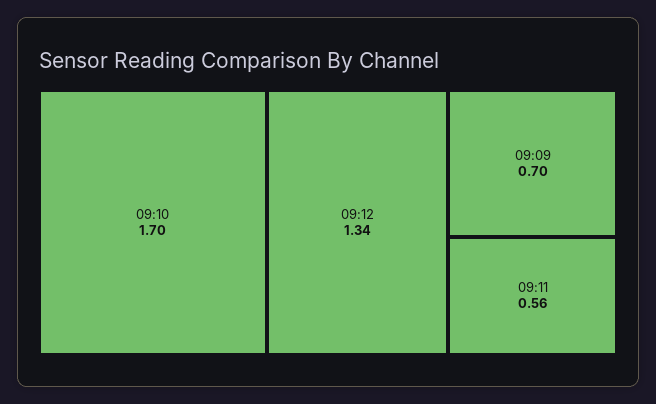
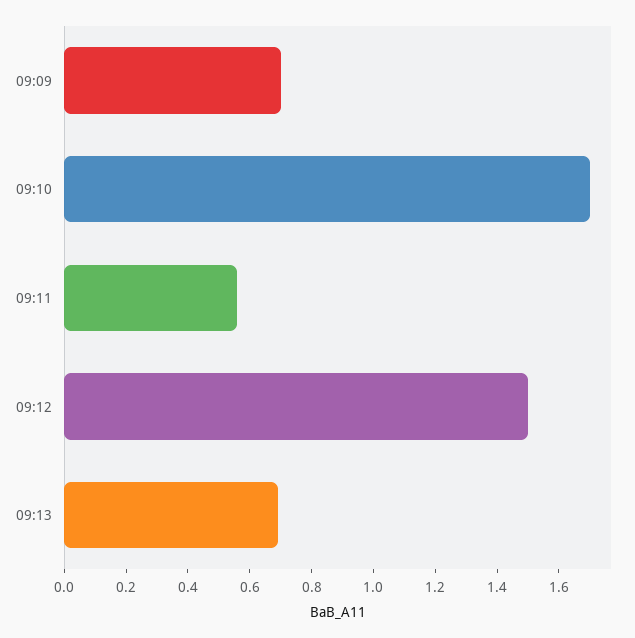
09:12: 1.34 -> 1.5
09:13: none -> 0.7

